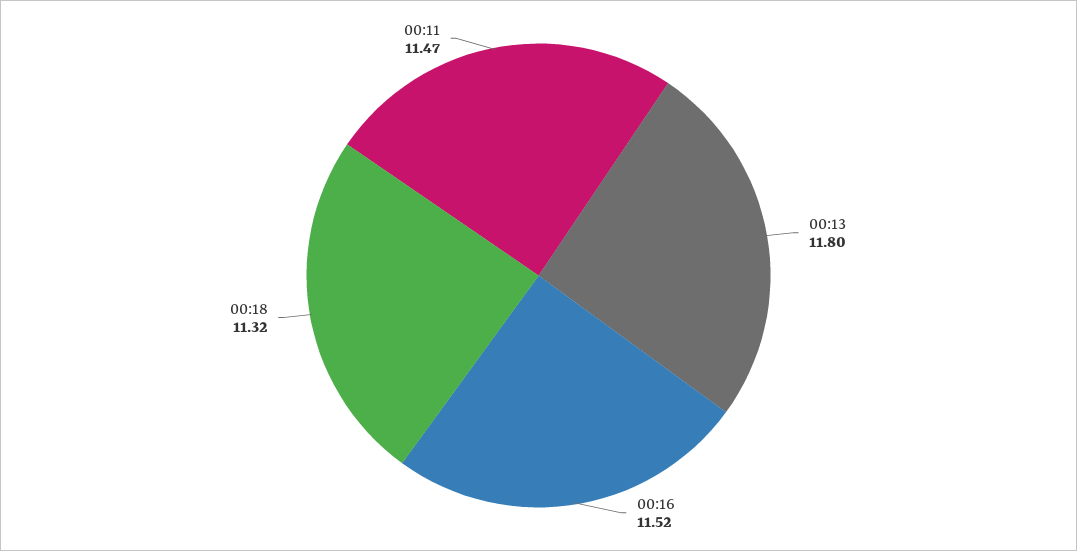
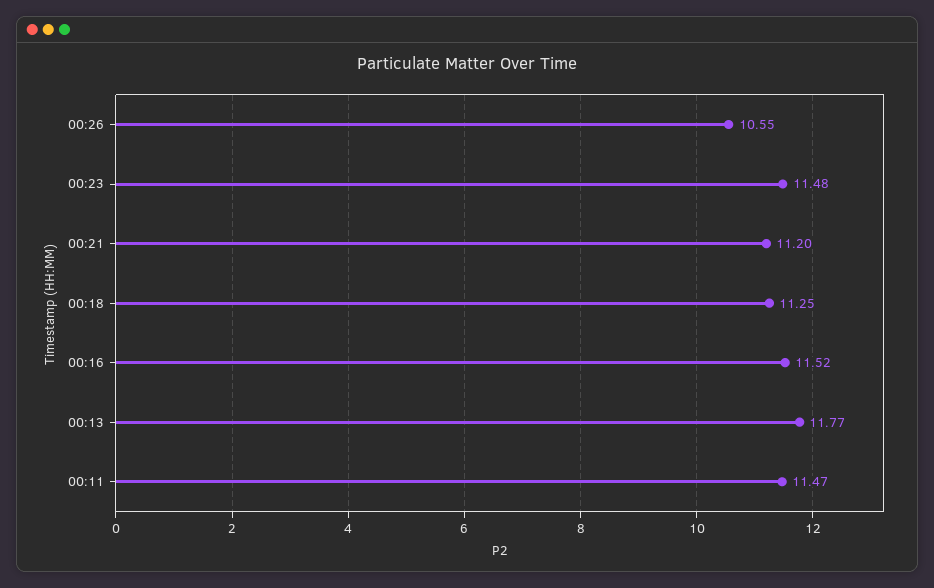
00:13: 11.8 -> 11.77
00:18: 11.32 -> 11.25
00:26: none -> 10.55
00:23: none -> 11.48
00:21: none -> 11.2

